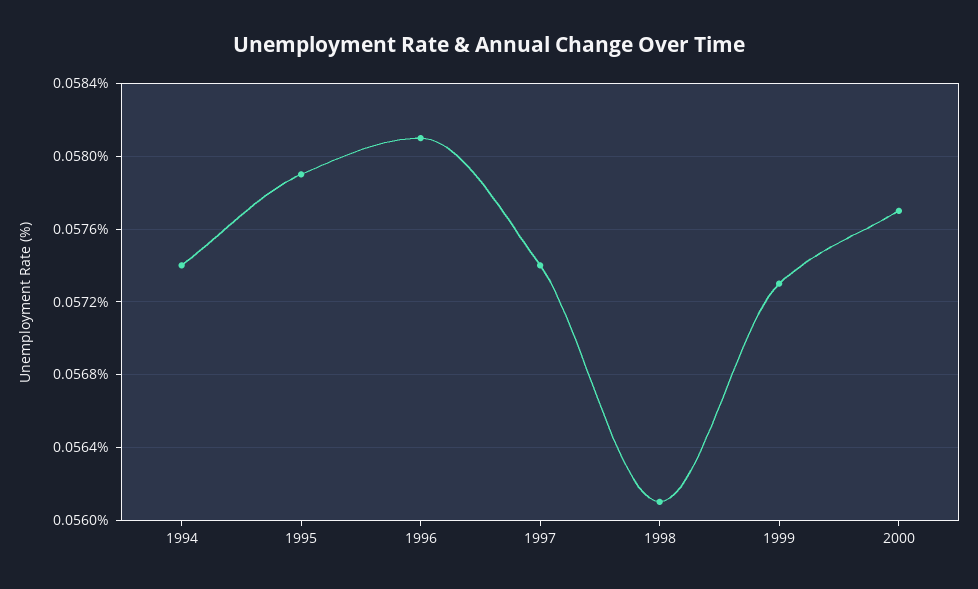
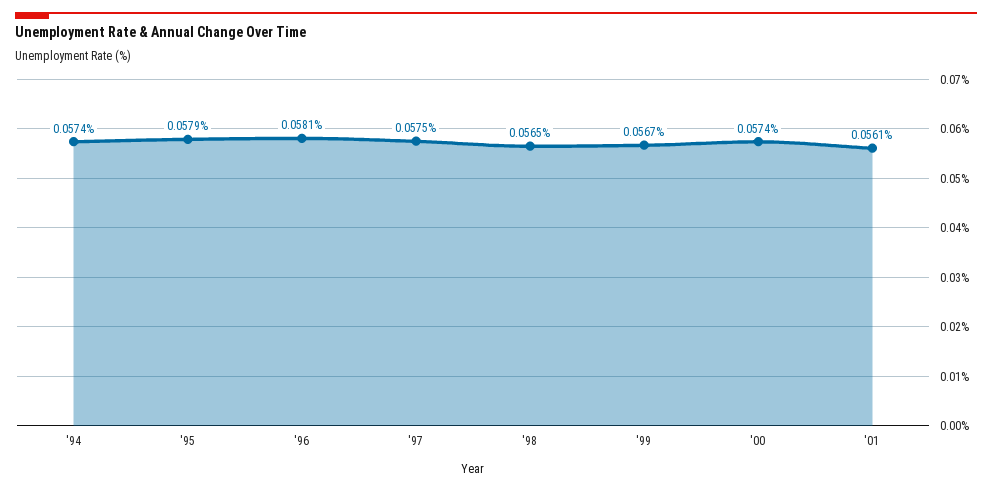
1997: 0.0574 -> 0.0575
1998: 0.0561 -> 0.0565
1999: 0.0573 -> 0.0567
2000: 0.0577 -> 0.0574
'01: none -> 0.0561

